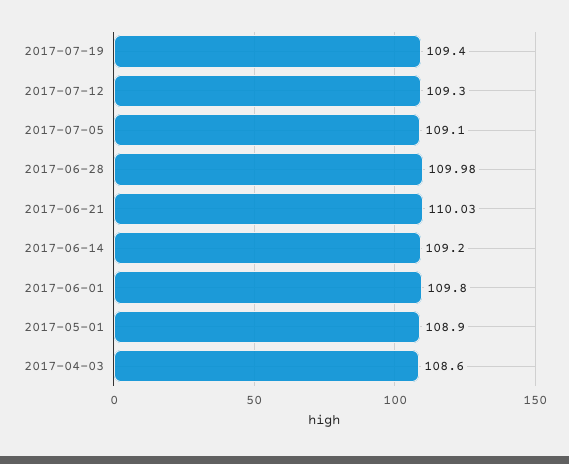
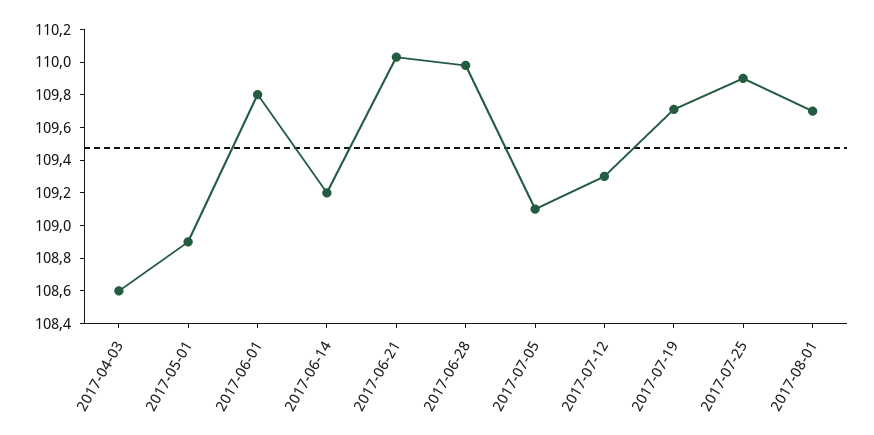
2017-07-19: 109.4 -> 109.7
2017-07-25: none -> 109.9
2017-08-01: none -> 109.7

